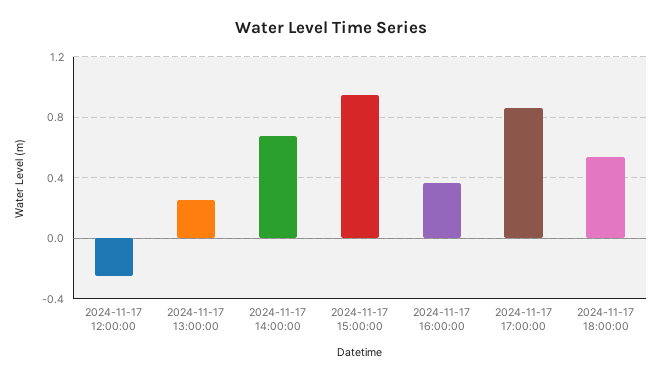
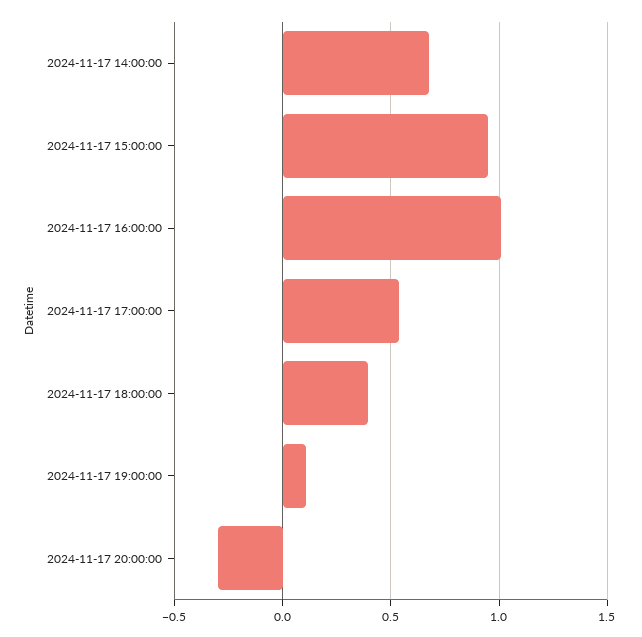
2024-11-17 12:00:00: -0.25 -> none
2024-11-17 13:00:00: 0.25 -> none
2024-11-17 16:00:00: 0.35 -> 1
2024-11-17 17:00:00: 0.85 -> 0.55
2024-11-17 18:00:00: 0.55 -> 0.4
2024-11-17 19:00:00: none -> 0.1
2024-11-17 20:00:00: none -> -0.3

